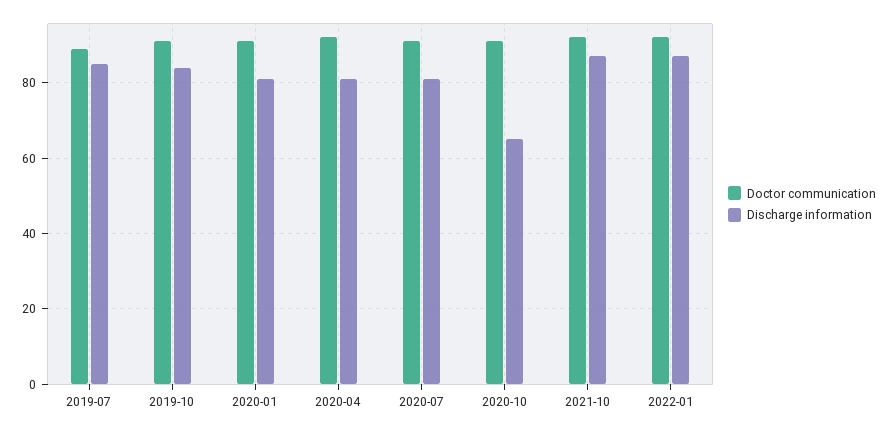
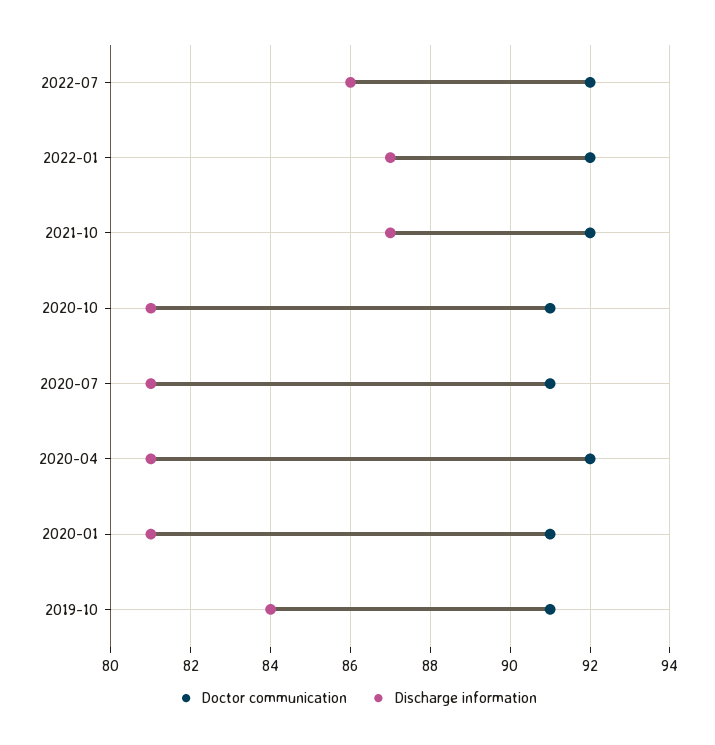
Doctor communication, 2019-07: 90 -> none
Discharge information, 2019-07: 85 -> none
Discharge information, 2020-10: 65 -> 81
Doctor communication, 2022-07: none -> 92
Discharge information, 2022-07: none -> 86

